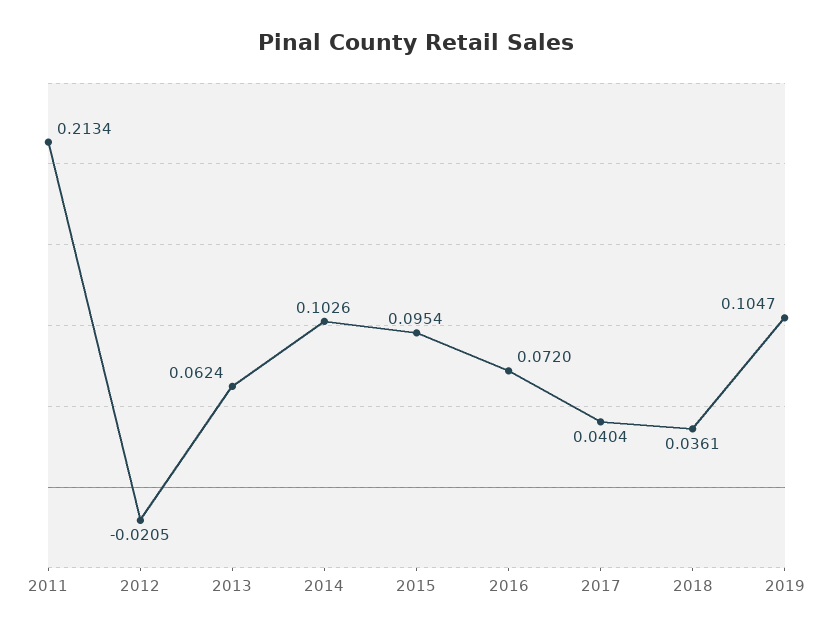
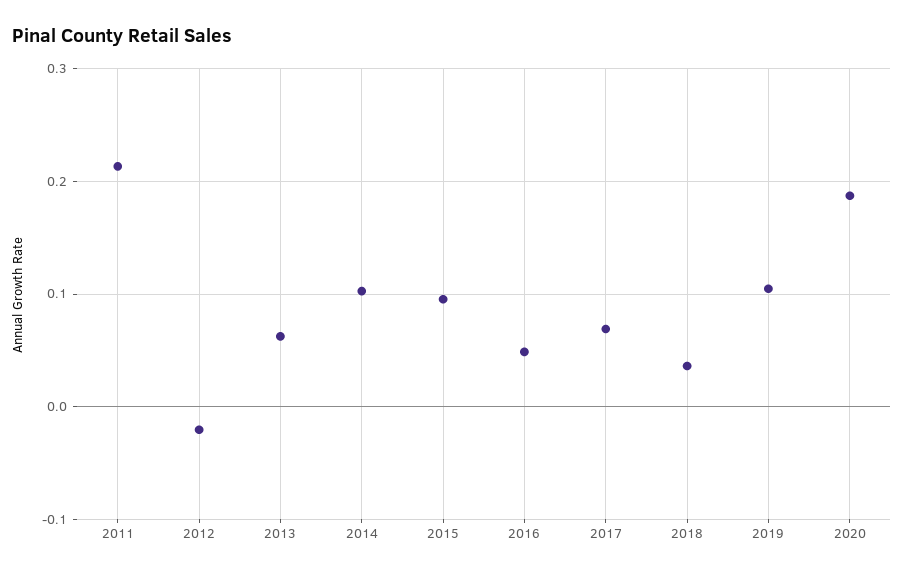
2016: 0.072 -> 0.05
2017: 0.0404 -> 0.07
2020: none -> 0.19

